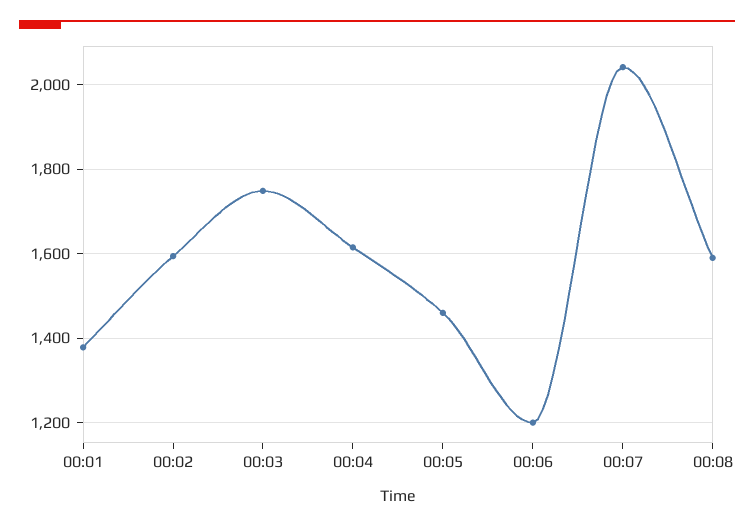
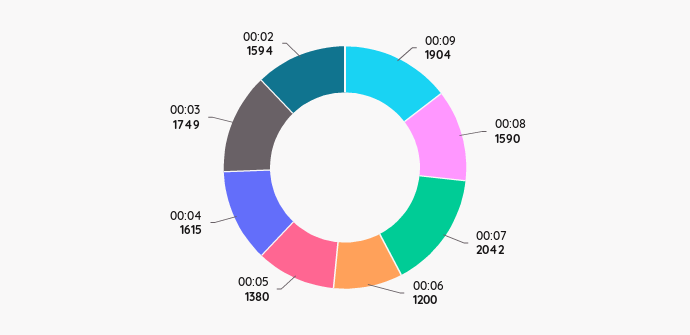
00:01: 1380 -> none
00:05: 1460 -> 1380
00:09: none -> 1904

